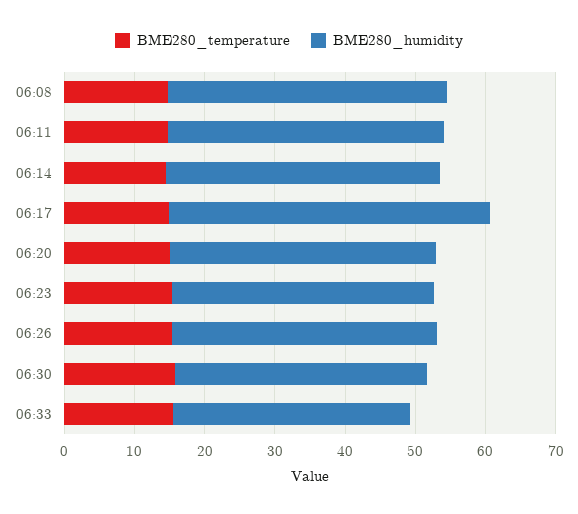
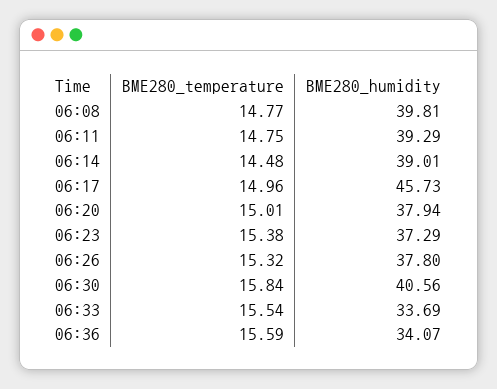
BME280_humidity, 06:30: 36 -> 40.56
BME280_temperature, 06:36: none -> 15.59
BME280_humidity, 06:36: none -> 34.07

